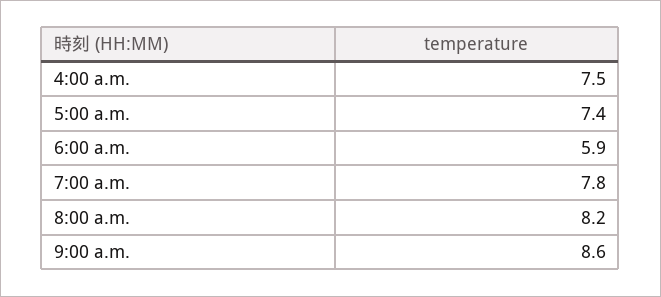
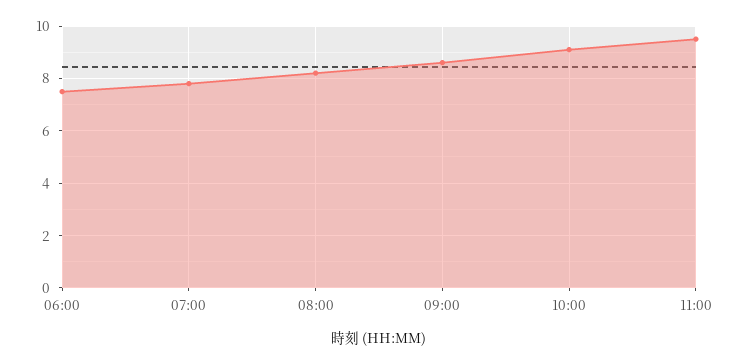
4:00 a.m.: 7.5 -> none
5:00 a.m.: 7.4 -> none
6:00 a.m.: 5.9 -> 7.5
10:00: none -> 9
11:00: none -> 9.5

